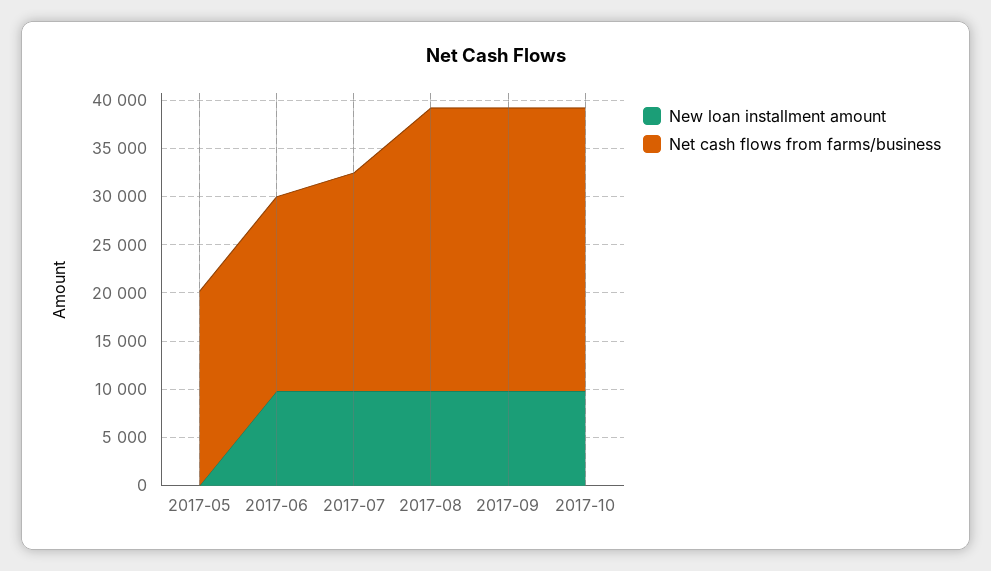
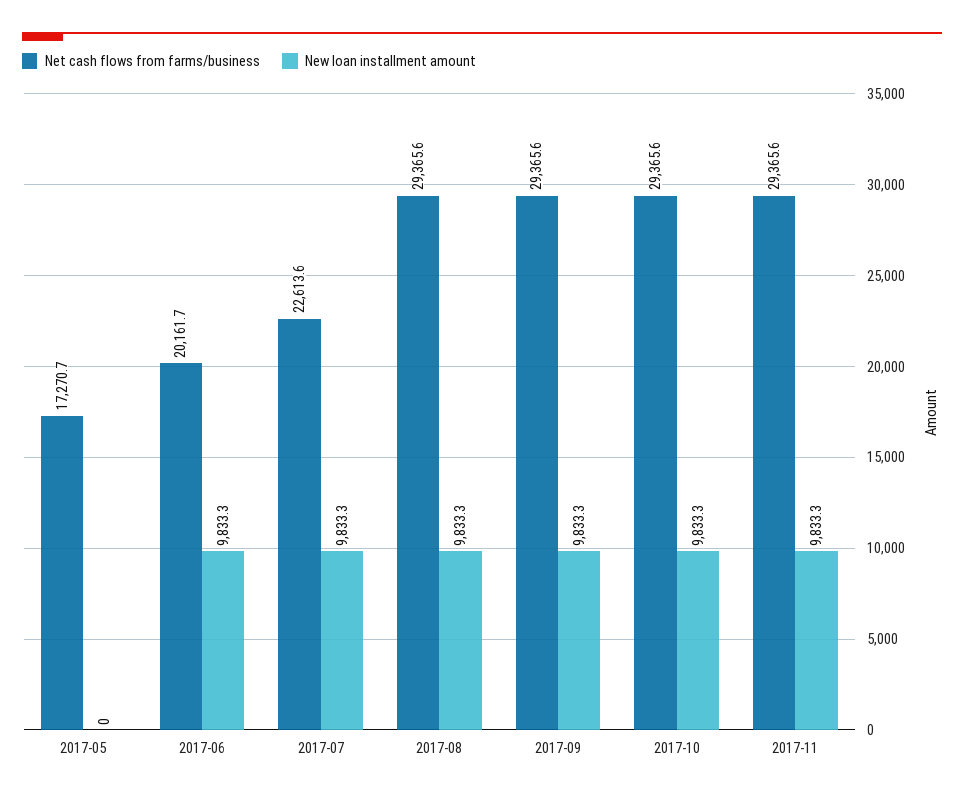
Net cash flows from farms/business, 2017-05: 20000 -> 17270.7
Net cash flows from farms/business, 2017-11: none -> 29365.6
New loan installment amount, 2017-11: none -> 9833.3

